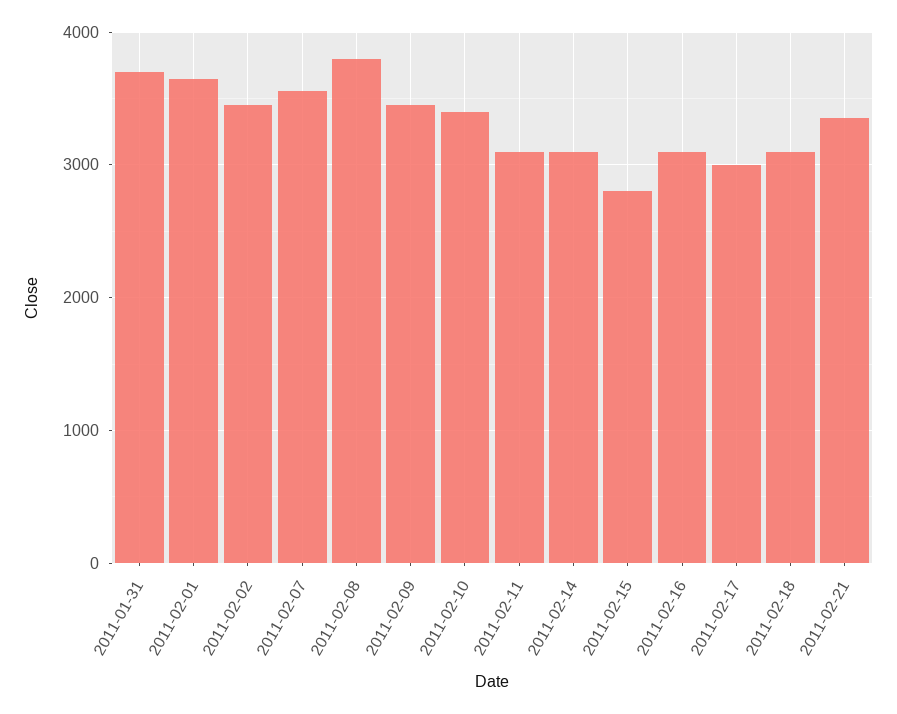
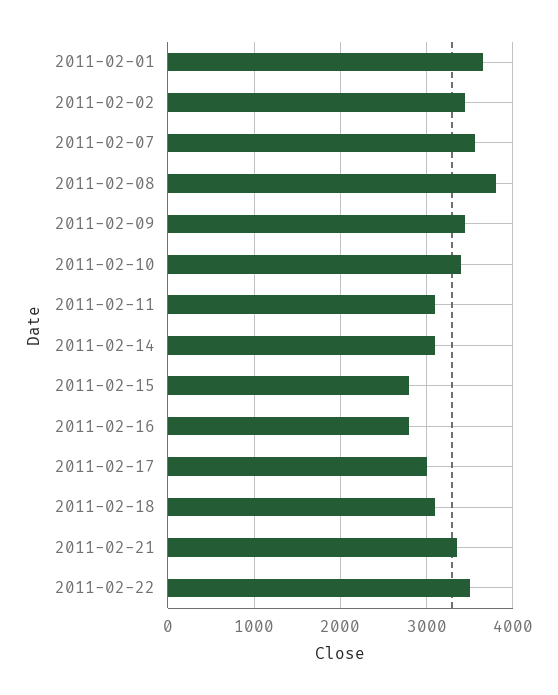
2011-01-31: 3700 -> none
2011-02-16: 3100 -> 2800
2011-02-22: none -> 3500

